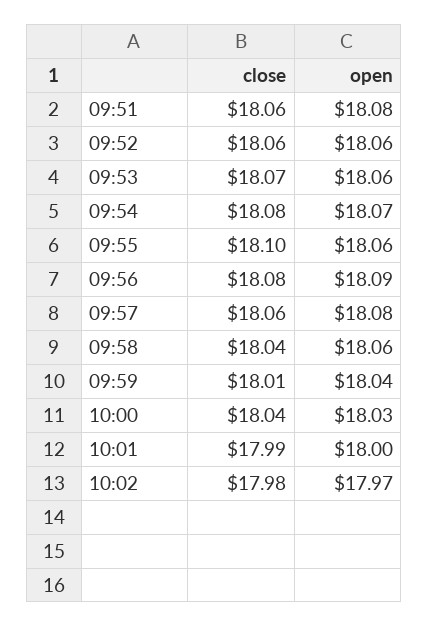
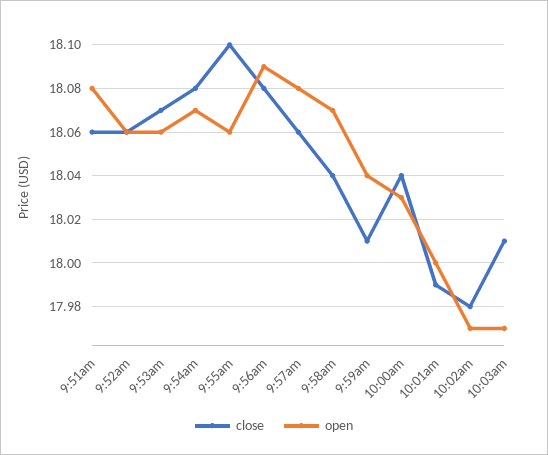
open, 09:58: 18.06 -> 18.07
close, 10:03am: none -> 18.01
open, 10:03am: none -> 17.97

